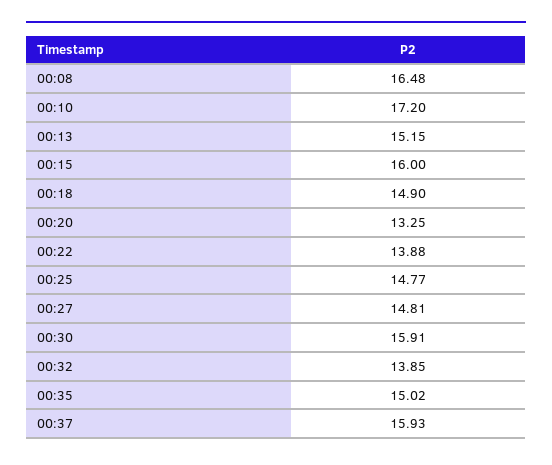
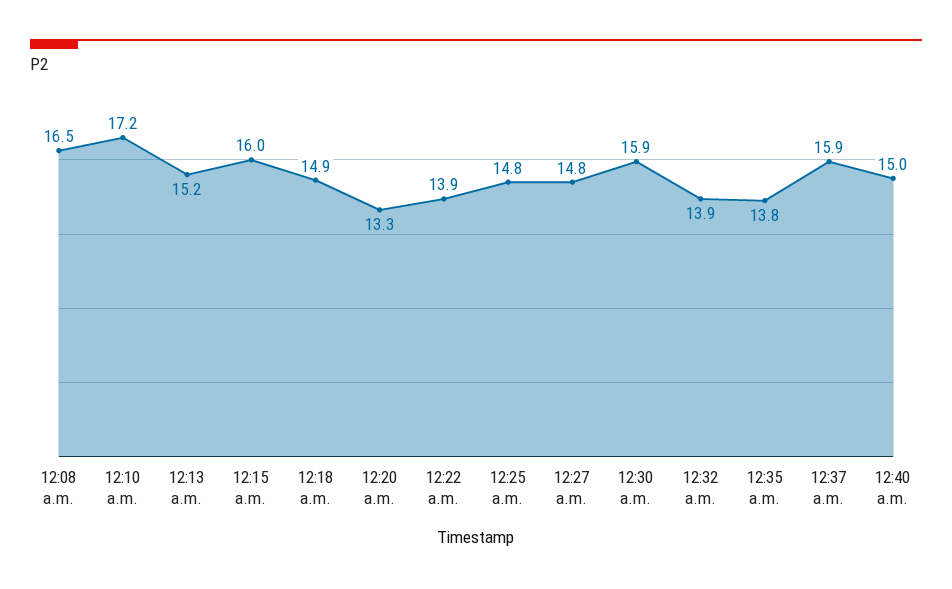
00:35: 15.02 -> 13.8
12:40 a.m.: none -> 15

